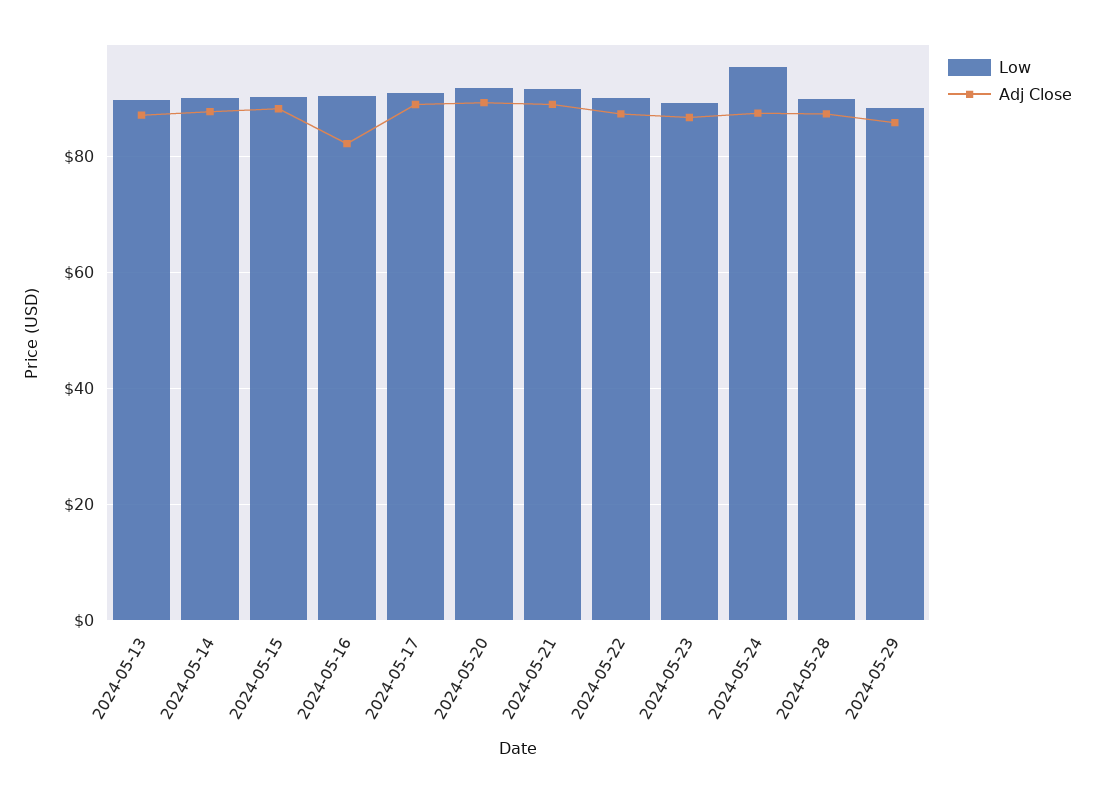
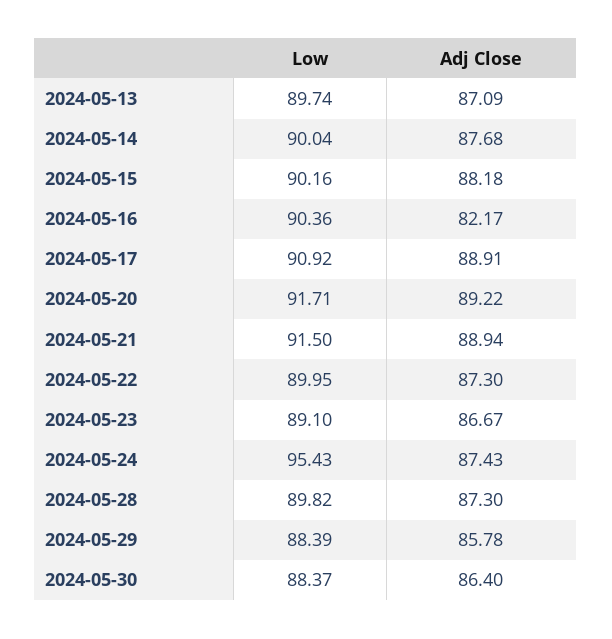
Low, 2024-05-30: none -> 88.37
Adj Close, 2024-05-30: none -> 86.4

